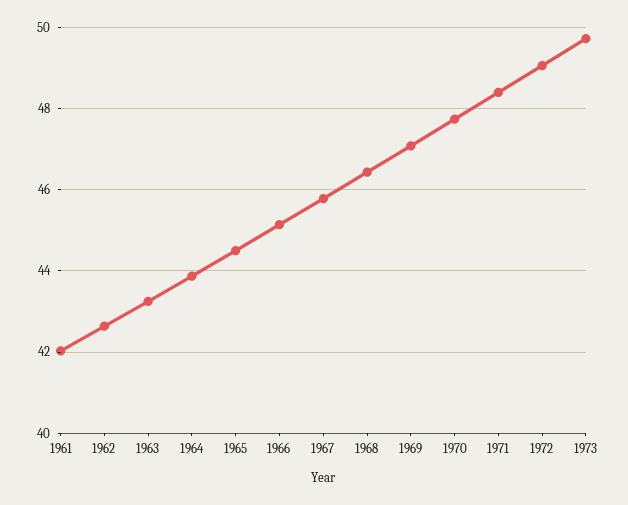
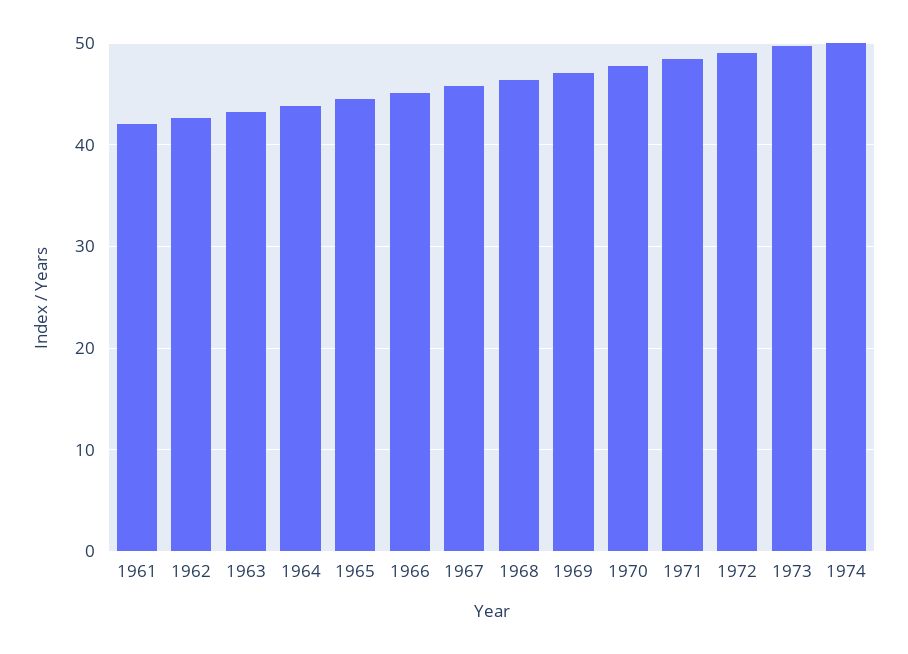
1974: none -> 50

